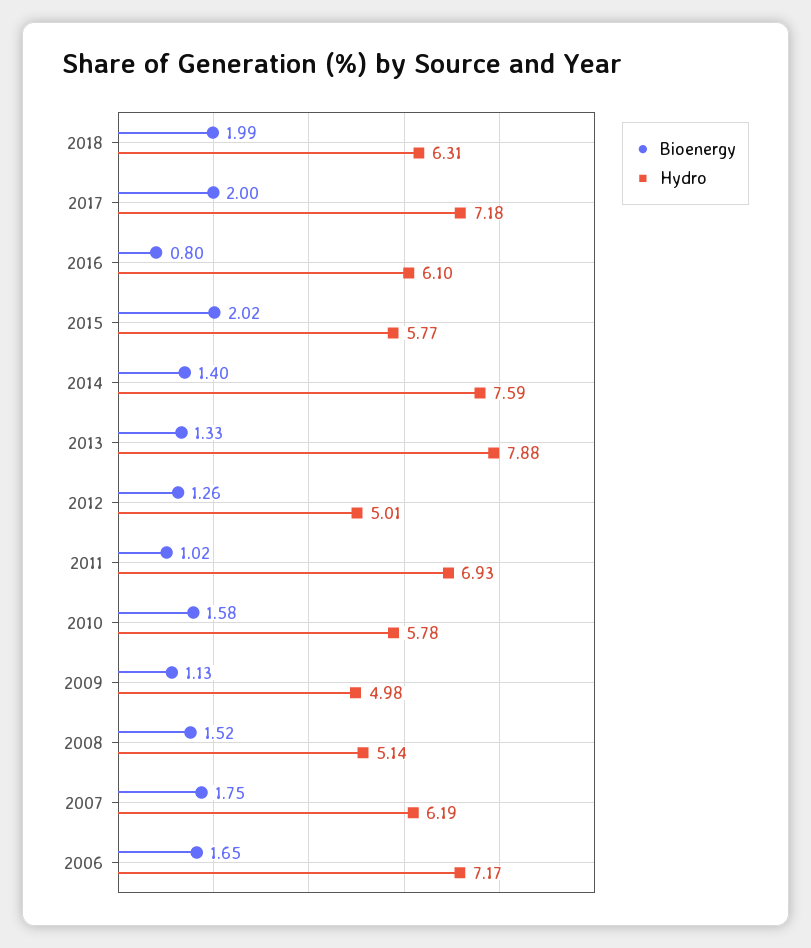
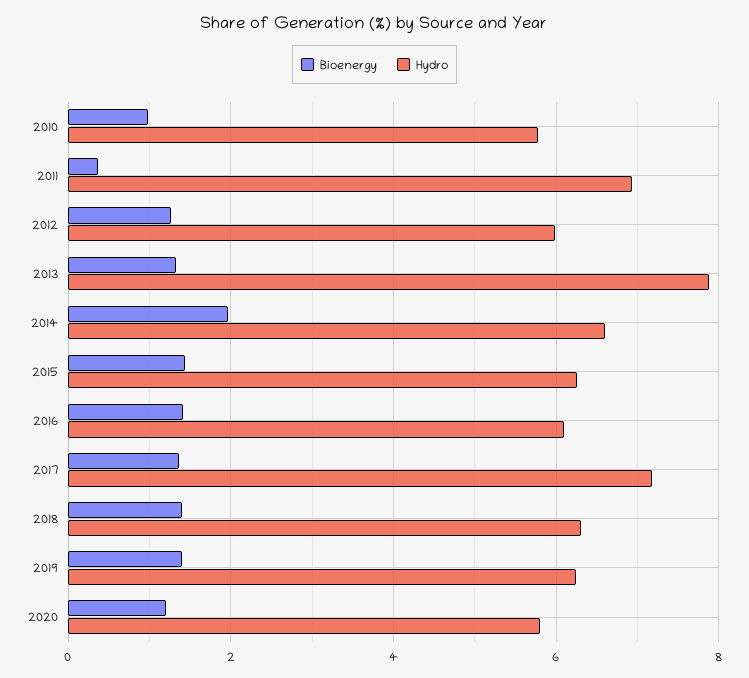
Bioenergy, 2018: 1.99 -> 1.4
Bioenergy, 2017: 2 -> 1.4
Bioenergy, 2016: 0.8 -> 1.4
Bioenergy, 2015: 2.02 -> 1.4
Hydro, 2015: 5.77 -> 6.2
Bioenergy, 2014: 1.4 -> 2
Hydro, 2014: 7.59 -> 6.6
Hydro, 2012: 5.01 -> 6
Bioenergy, 2011: 1.02 -> 0.4
Bioenergy, 2010: 1.58 -> 1
Bioenergy, 2009: 1.13 -> none
Hydro, 2009: 4.98 -> none
Bioenergy, 2008: 1.52 -> none
Hydro, 2008: 5.14 -> none
Bioenergy, 2007: 1.75 -> none
Hydro, 2007: 6.19 -> none
Bioenergy, 2006: 1.65 -> none
Hydro, 2006: 7.17 -> none
Bioenergy, 2019: none -> 1.4
Hydro, 2019: none -> 6.2
Bioenergy, 2020: none -> 1.2
Hydro, 2020: none -> 5.8

